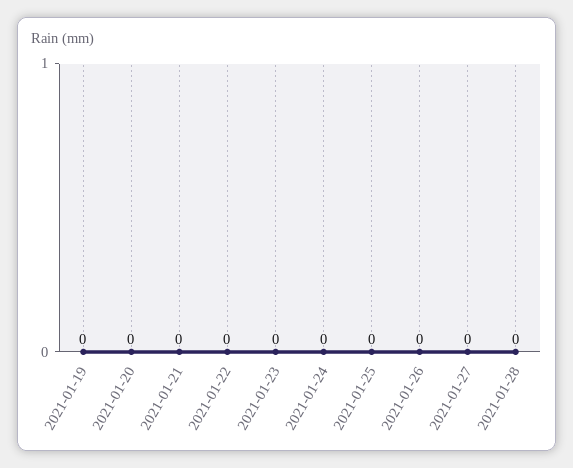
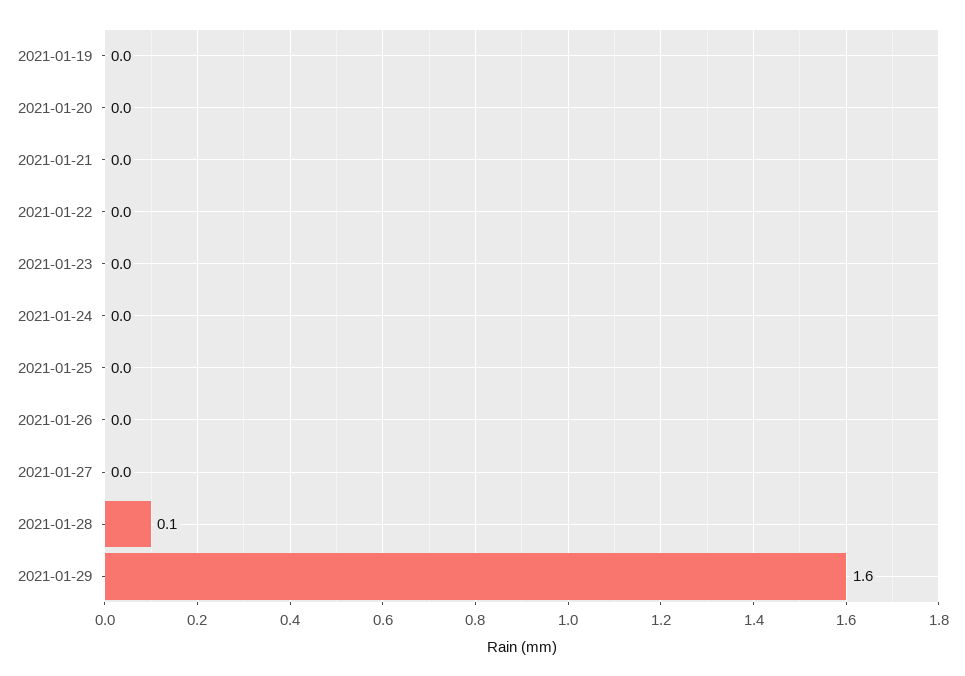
2021-01-28: 0 -> 0.1
2021-01-29: none -> 1.6

